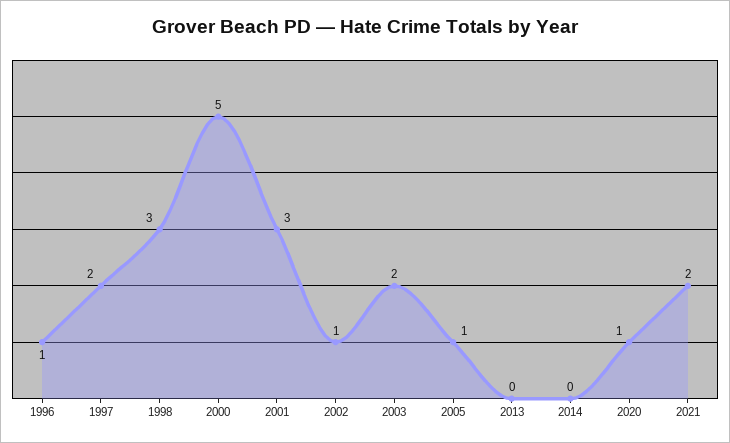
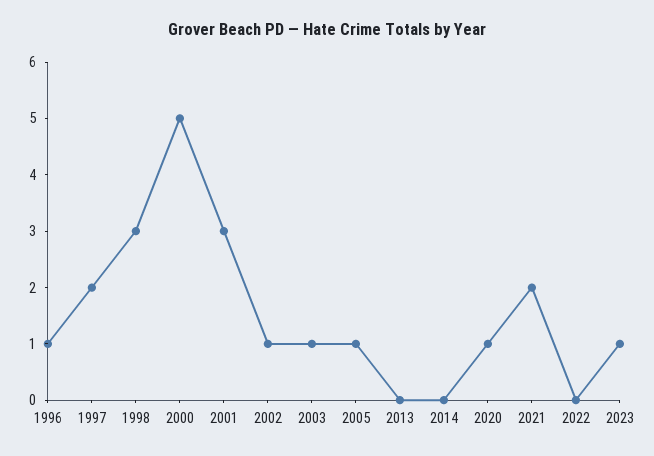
2003: 2 -> 1
2022: none -> 0
2023: none -> 1

